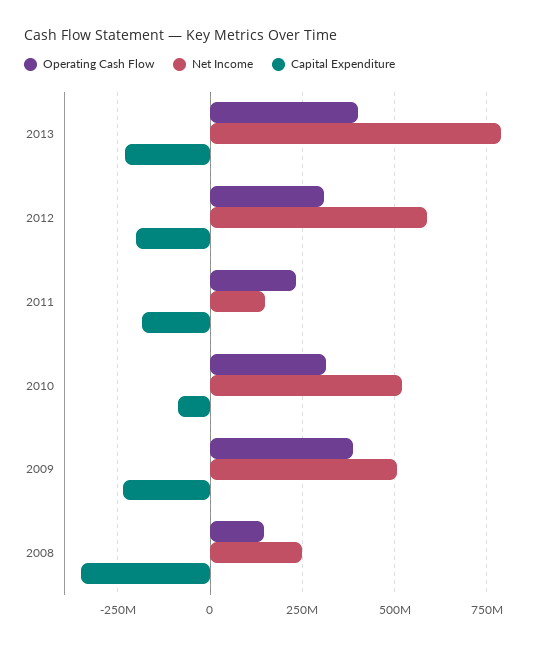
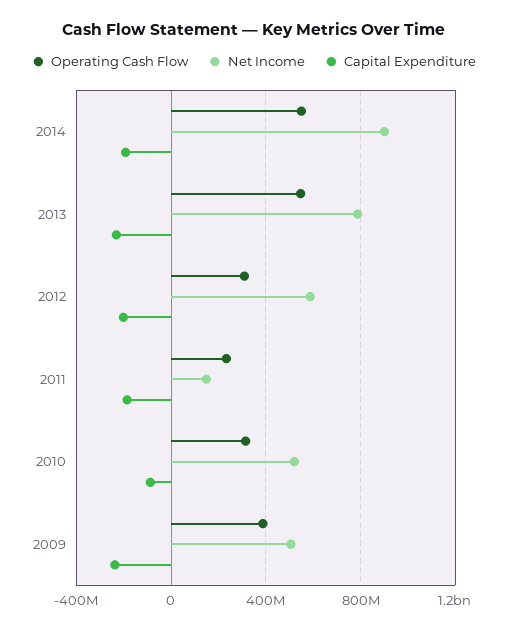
Operating Cash Flow, 2013: 400000000 -> 550000000
Operating Cash Flow, 2008: 150000000 -> none
Net Income, 2008: 250000000 -> none
Capital Expenditure, 2008: -350000000 -> none
Operating Cash Flow, 2014: none -> 550000000
Net Income, 2014: none -> 900000000
Capital Expenditure, 2014: none -> -200000000

